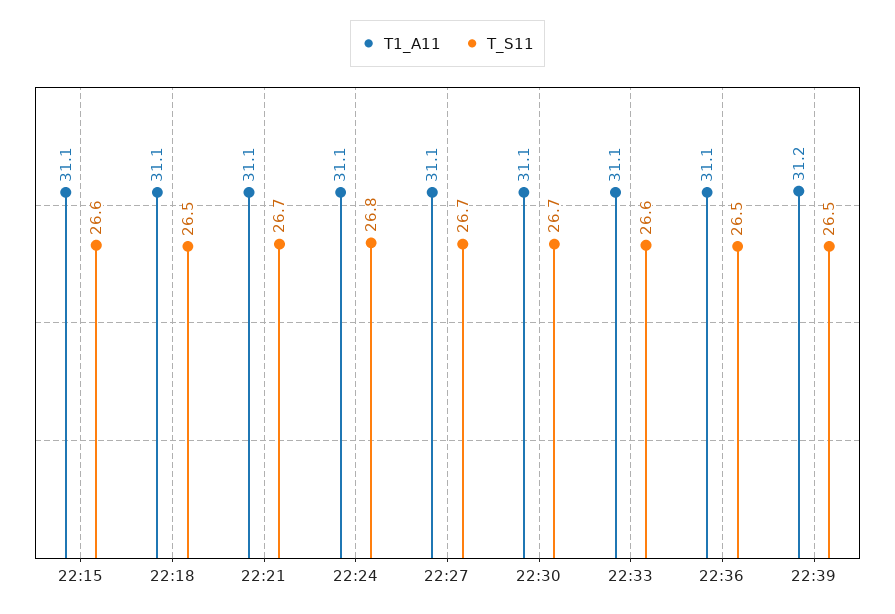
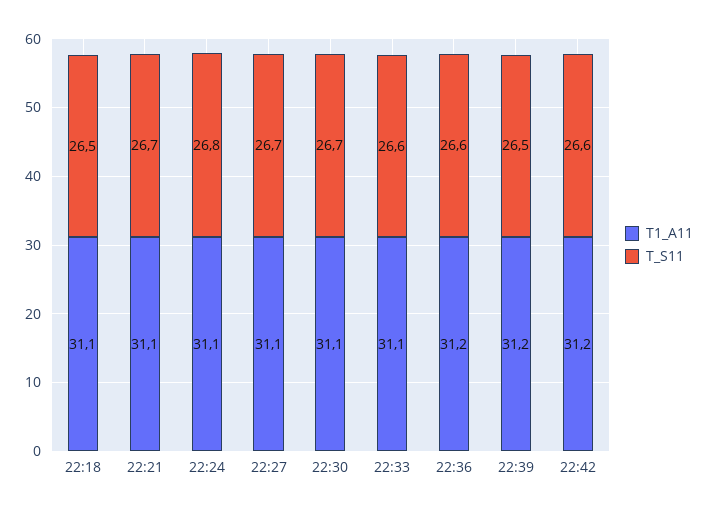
T1_A11, 22:15: 31.1 -> none
T_S11, 22:15: 26.6 -> none
T1_A11, 22:36: 31.1 -> 31.2
T_S11, 22:36: 26.5 -> 26.6
T1_A11, 22:42: none -> 31.2
T_S11, 22:42: none -> 26.6

